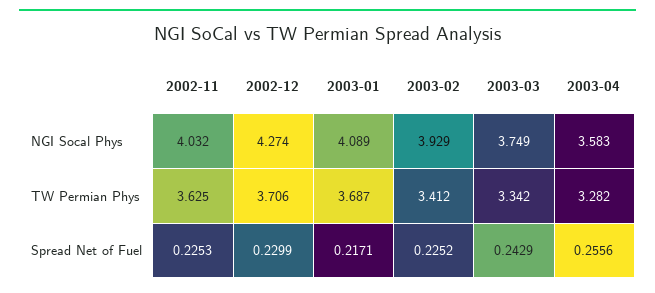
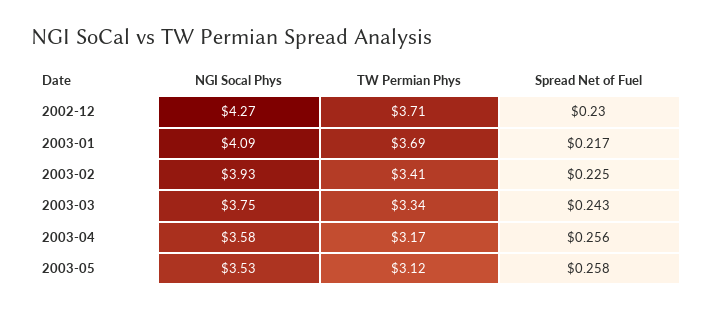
2002-11, NGI Socal Phys: 4.032 -> none
2002-11, TW Permian Phys: 3.625 -> none
2003-04, TW Permian Phys: 3.282 -> 3.17
2002-11, Spread Net of Fuel: 0.2253 -> none
2003-05, NGI Socal Phys: none -> 3.53
2003-05, TW Permian Phys: none -> 3.12
2003-05, Spread Net of Fuel: none -> 0.258

